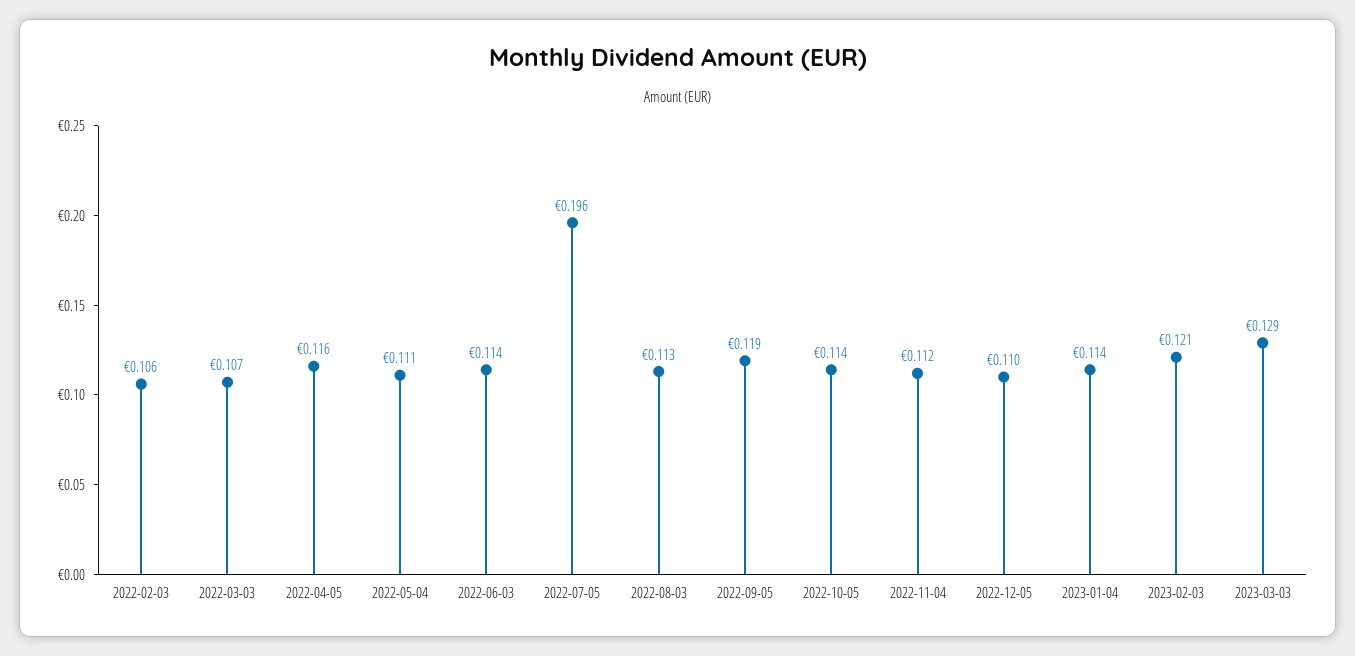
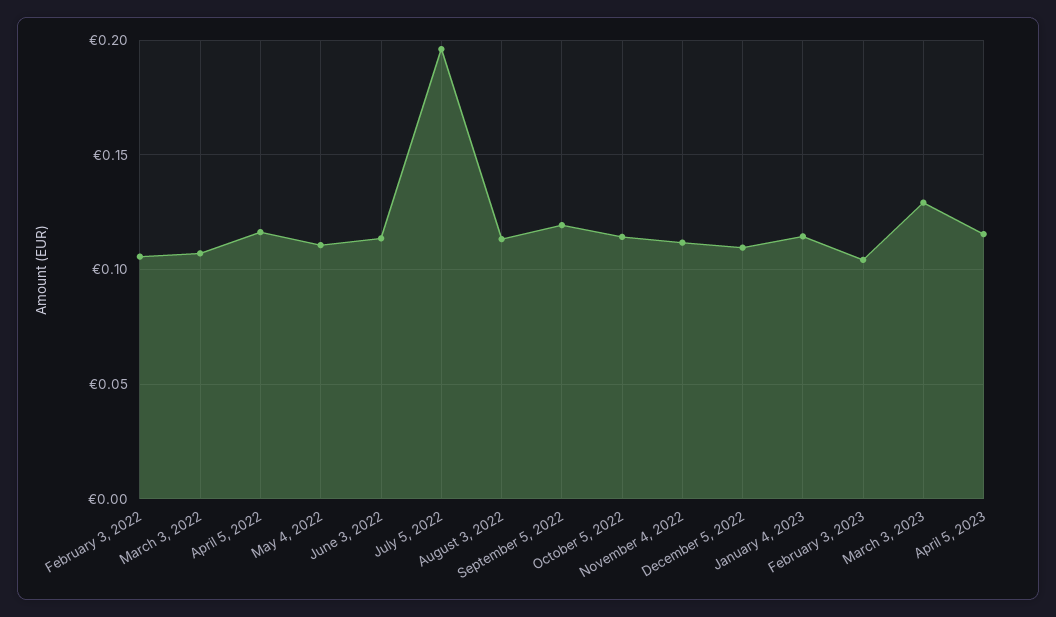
2023-02-03: 0.121 -> 0.105
April 5, 2023: none -> 0.115

